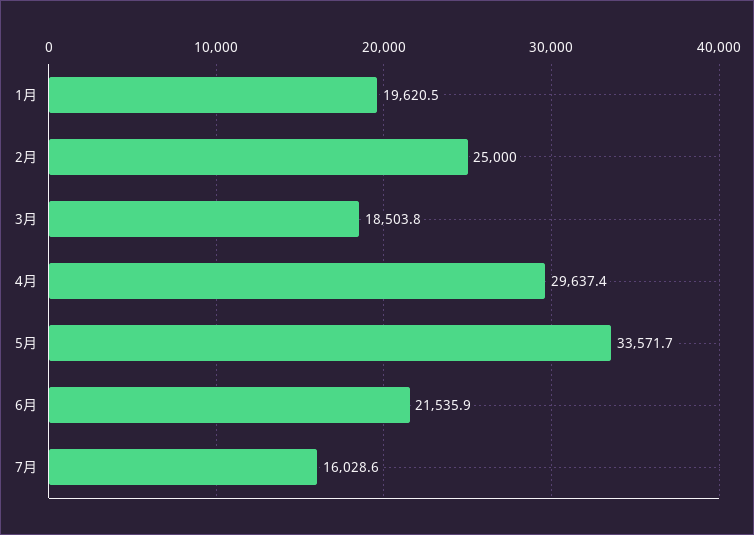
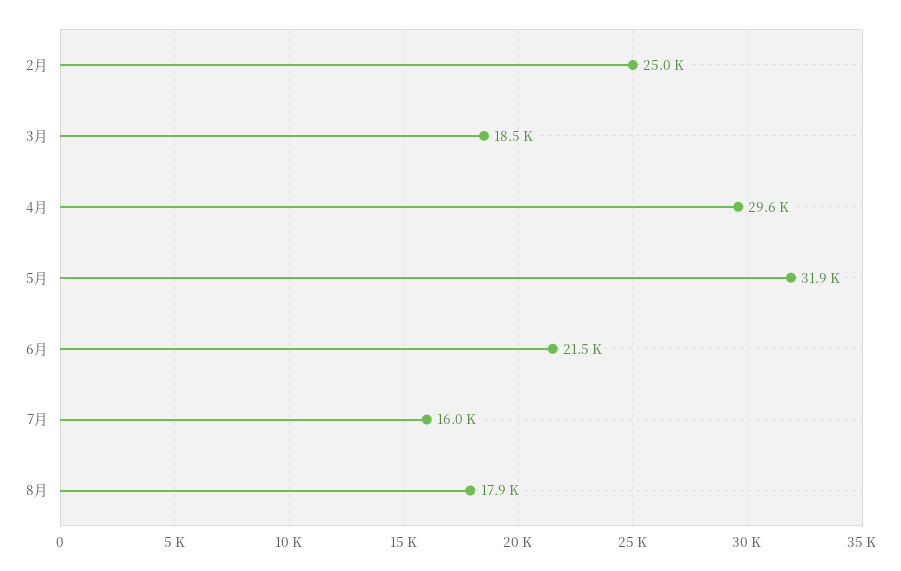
1月: 19620.5 -> none
5月: 33571.7 -> 31900
8月: none -> 17900

